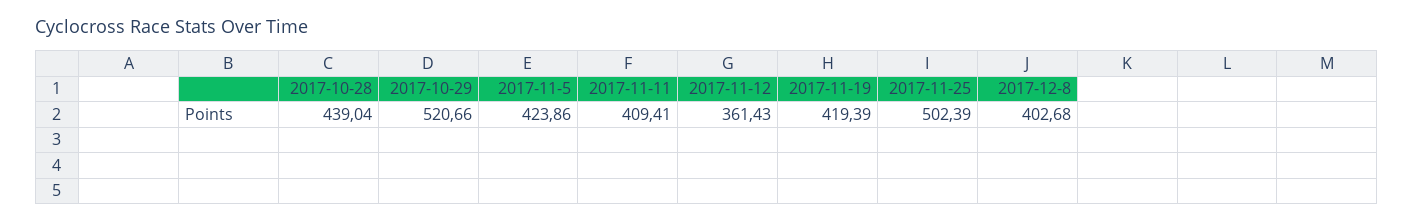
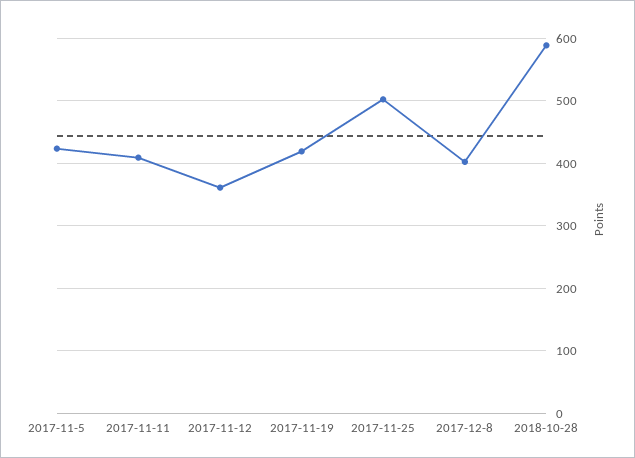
2017-10-28: 439.04 -> none
2017-10-29: 520.66 -> none
2018-10-28: none -> 590

